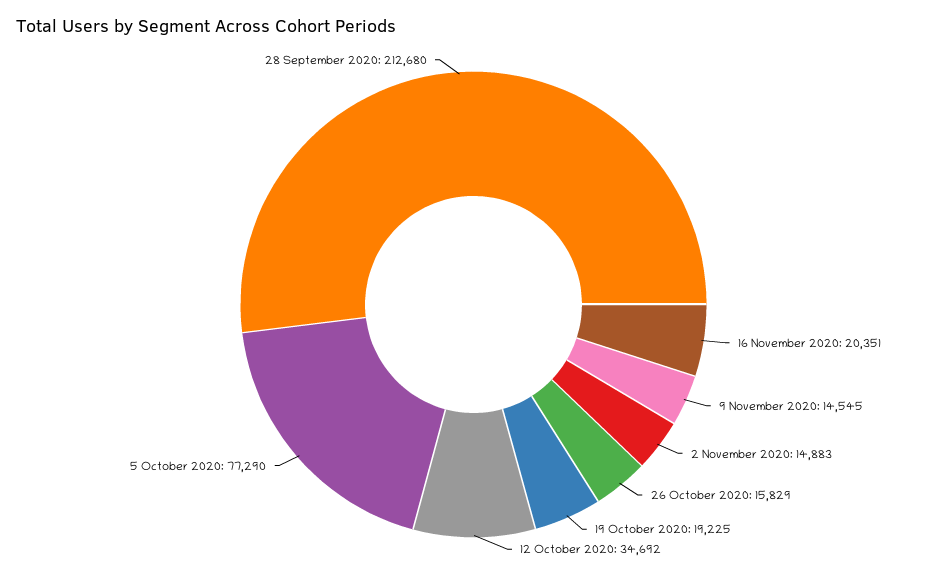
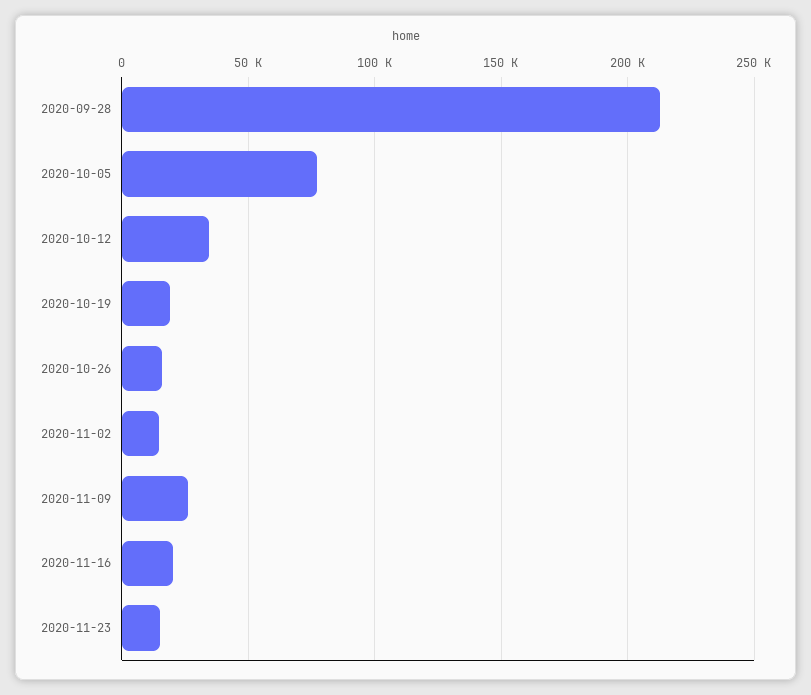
9 November 2020: 14545 -> 25000
2020-11-23: none -> 15000

